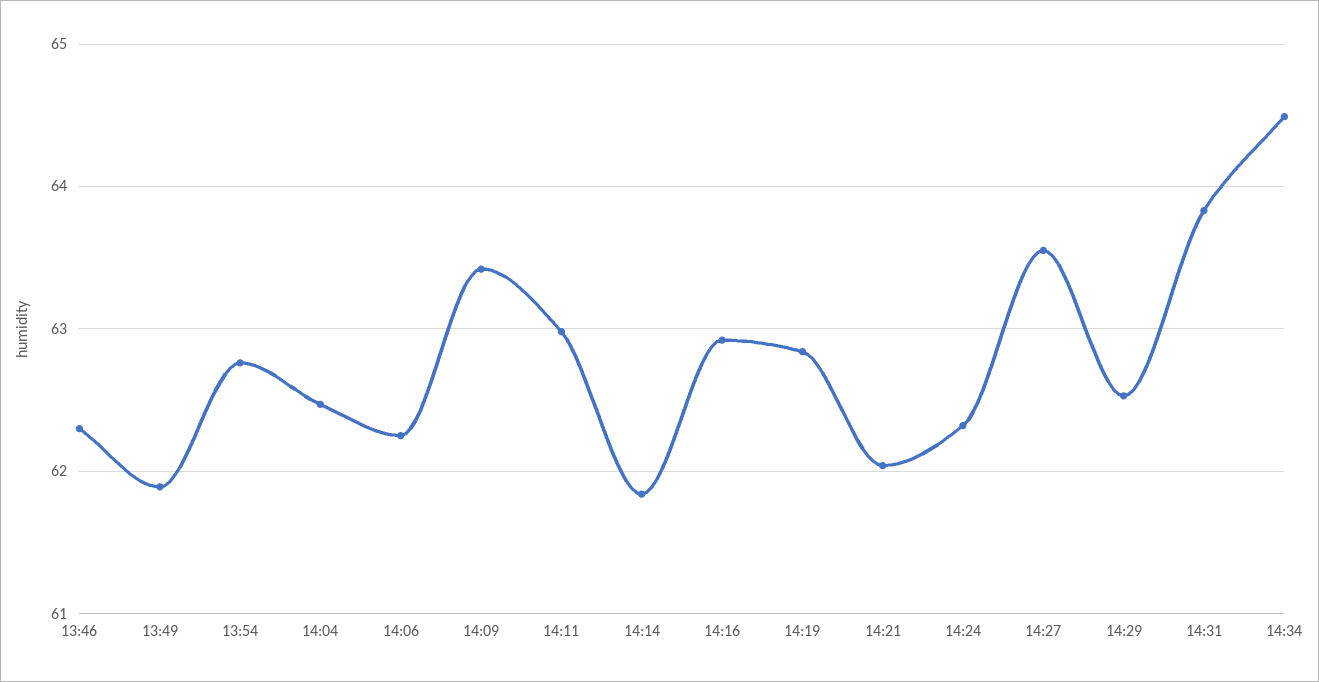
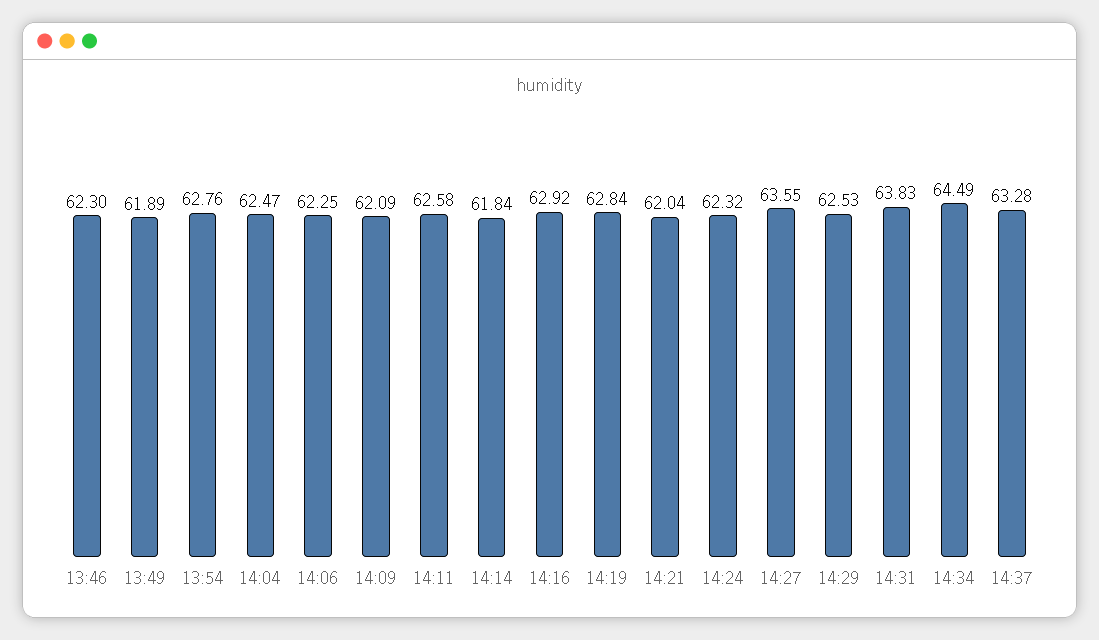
14:09: 63.4 -> 62.09
14:11: 63 -> 62.58
14:37: none -> 63.28

